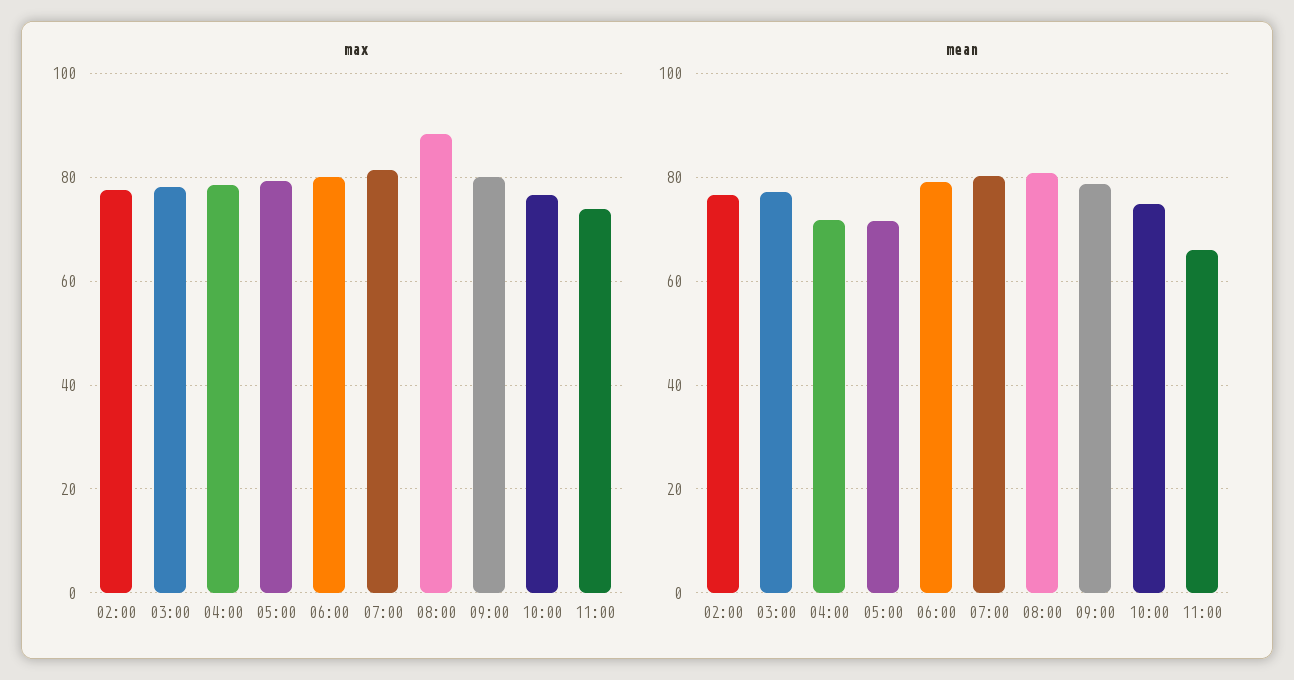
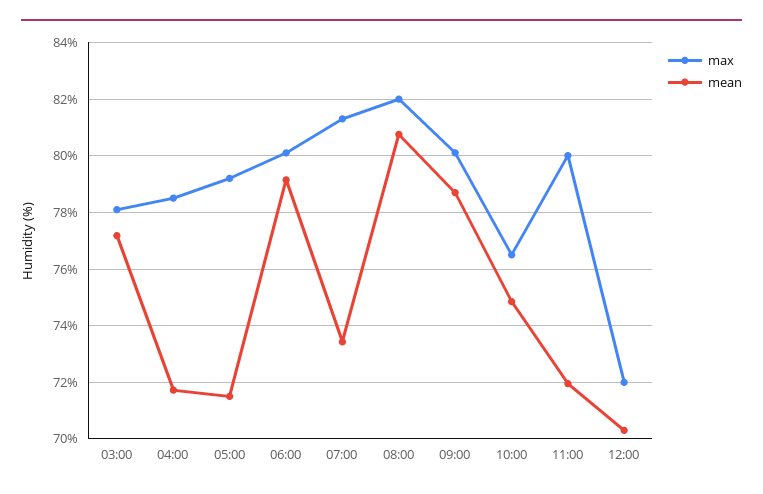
max, 02:00: 78 -> none
max, 08:00: 88 -> 82
max, 11:00: 74 -> 80
mean, 02:00: 76 -> none
mean, 07:00: 80 -> 73.5
mean, 11:00: 66 -> 72
max, 12:00: none -> 72
mean, 12:00: none -> 70.25

